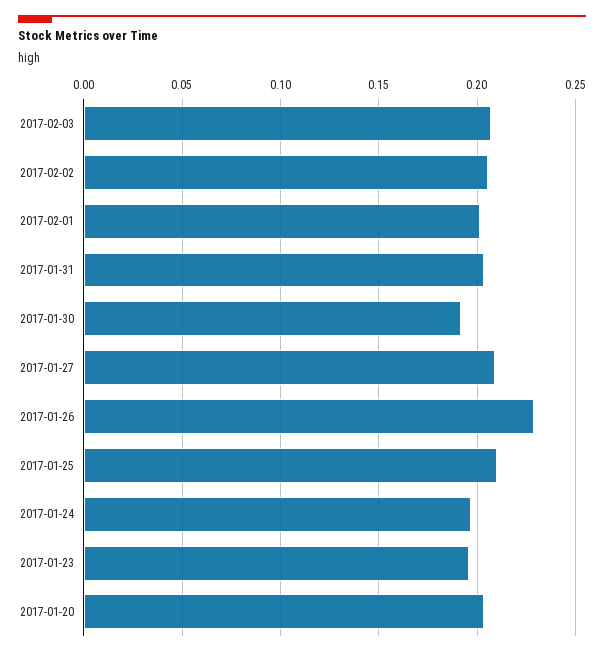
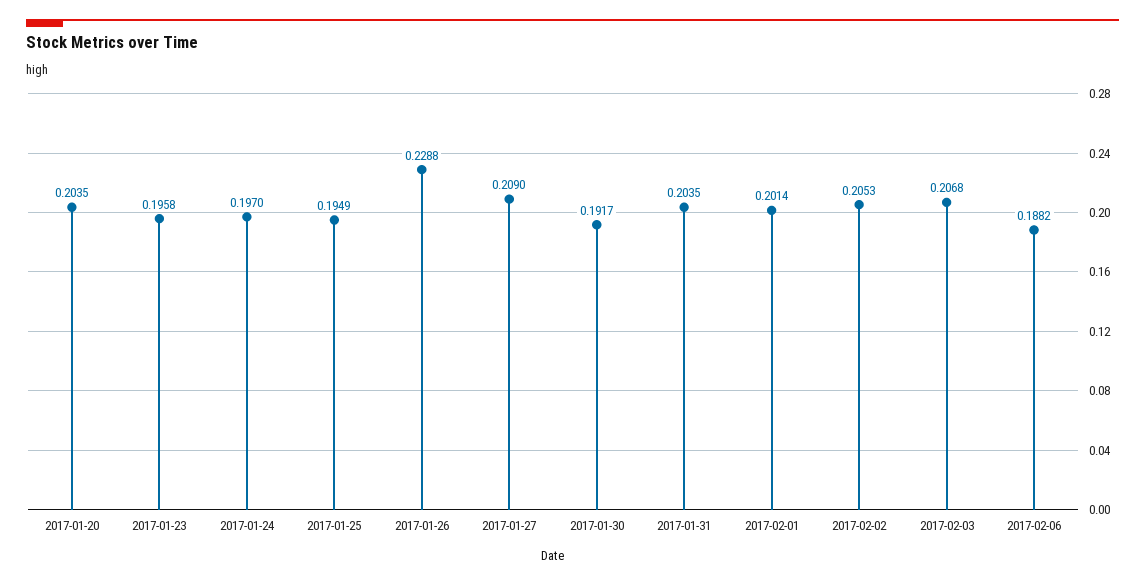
2017-01-25: 0.21 -> 0.1949
2017-02-06: none -> 0.1882

